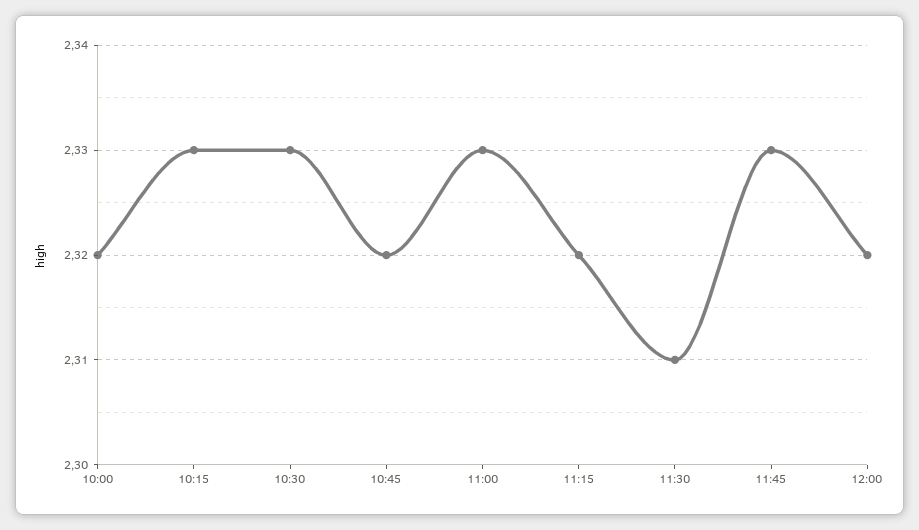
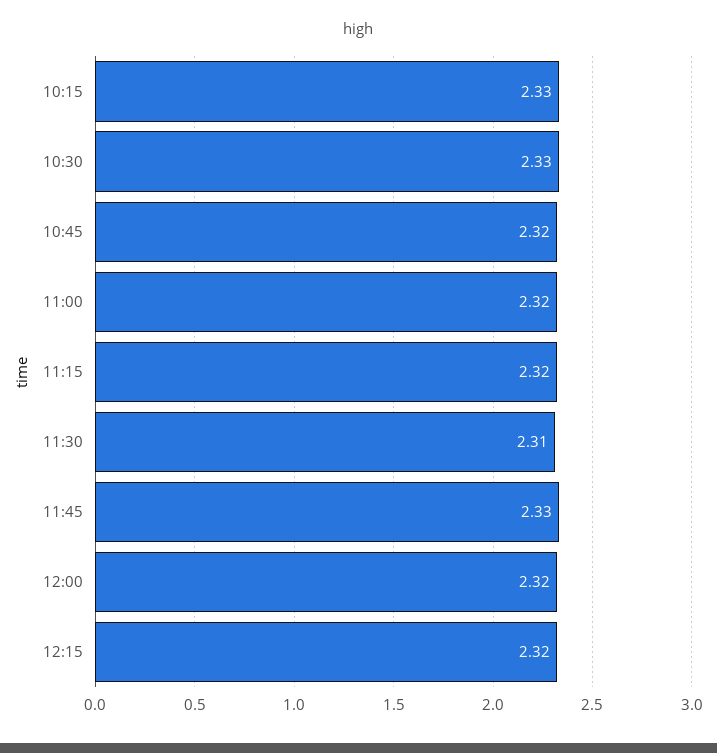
10:00: 2.32 -> none
11:00: 2.33 -> 2.32
12:15: none -> 2.32

